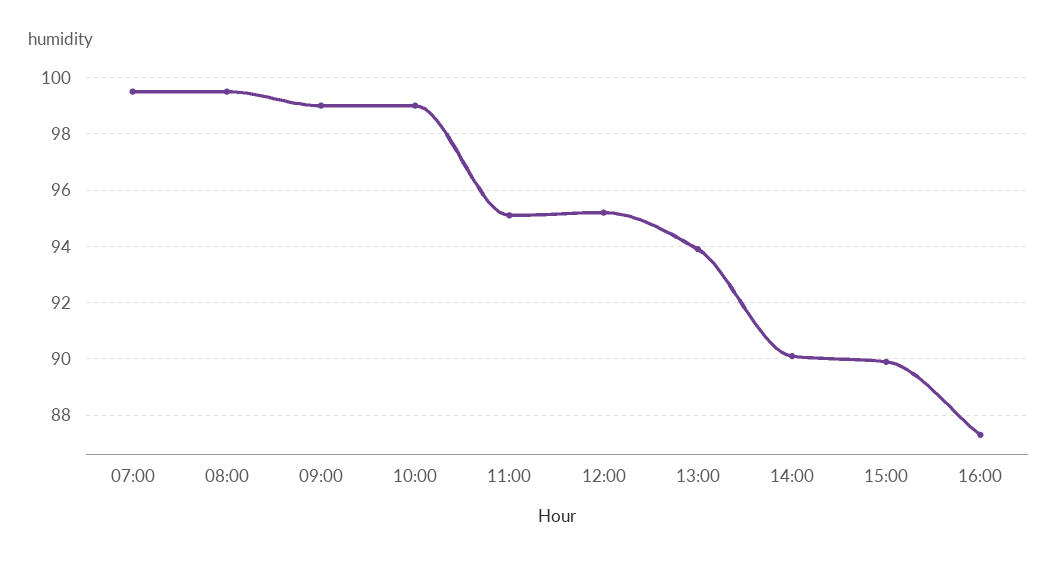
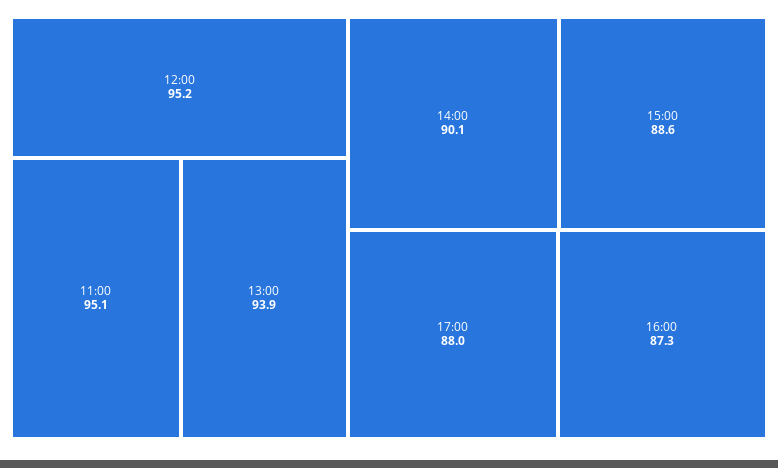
07:00: 99.5 -> none
08:00: 99.5 -> none
09:00: 99 -> none
10:00: 99 -> none
15:00: 90 -> 88.6
17:00: none -> 88

